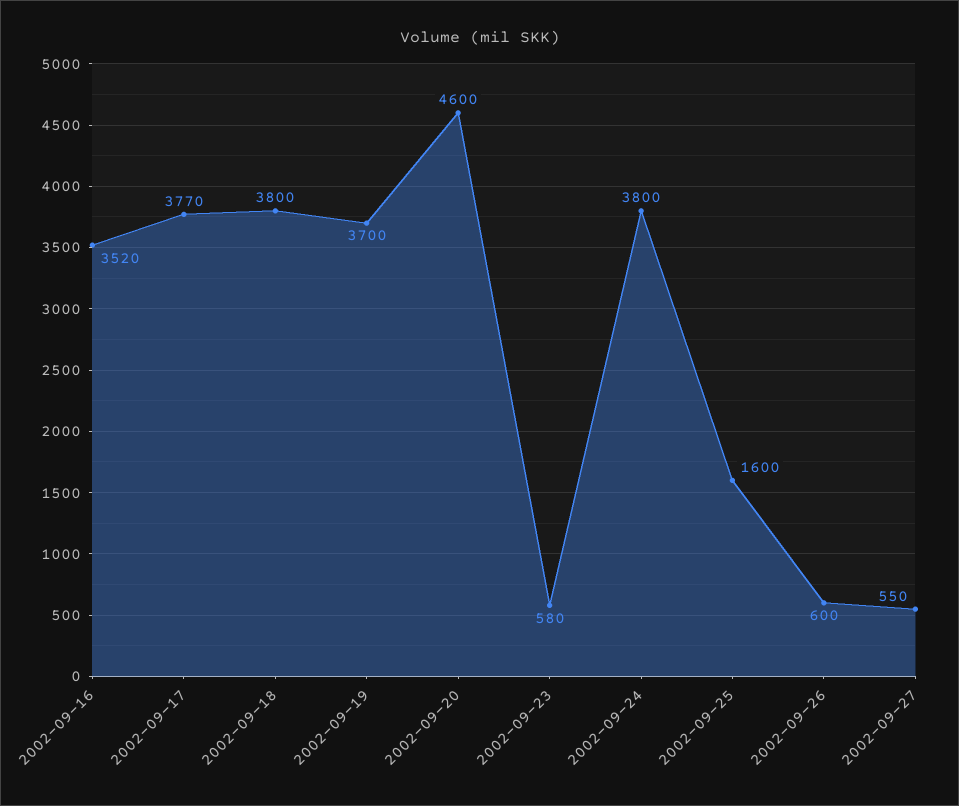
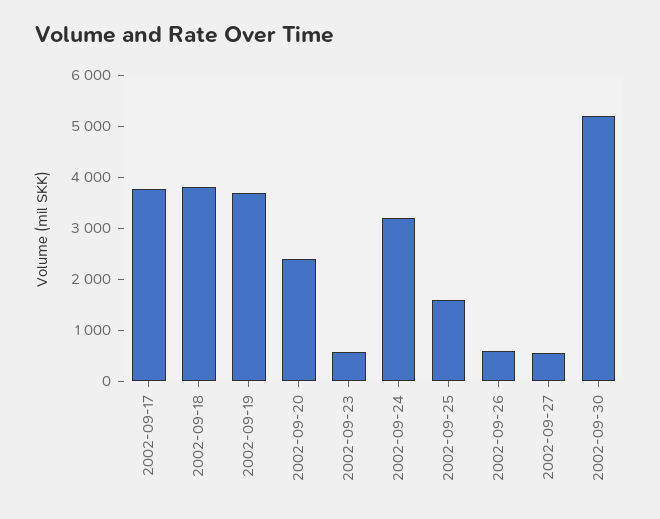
2002-09-16: 3520 -> none
2002-09-20: 4600 -> 2400
2002-09-24: 3800 -> 3200
2002-09-30: none -> 5200

